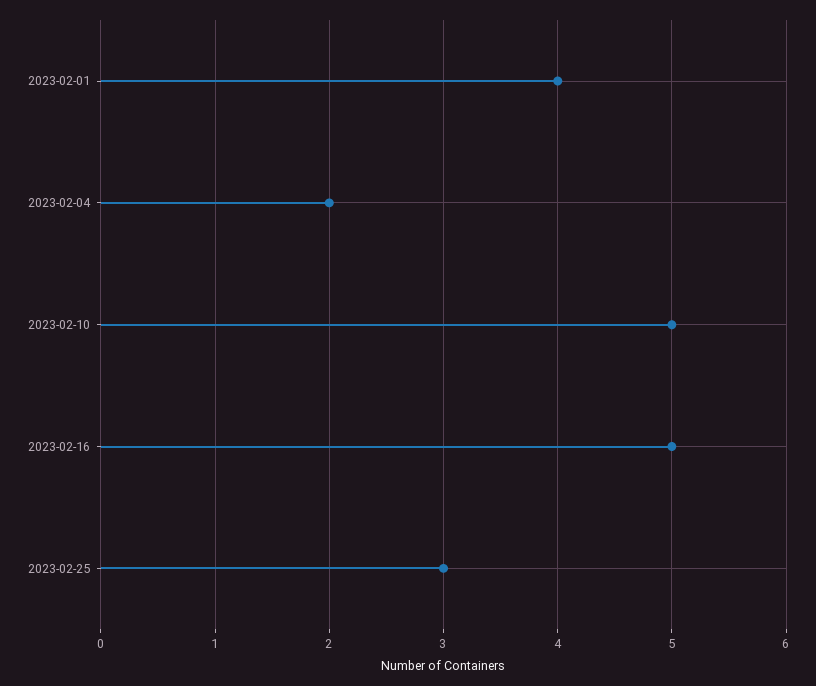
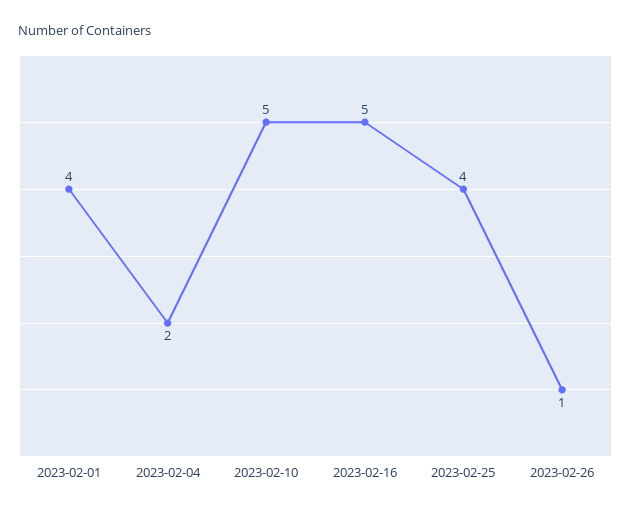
2023-02-25: 3 -> 4
2023-02-26: none -> 1

